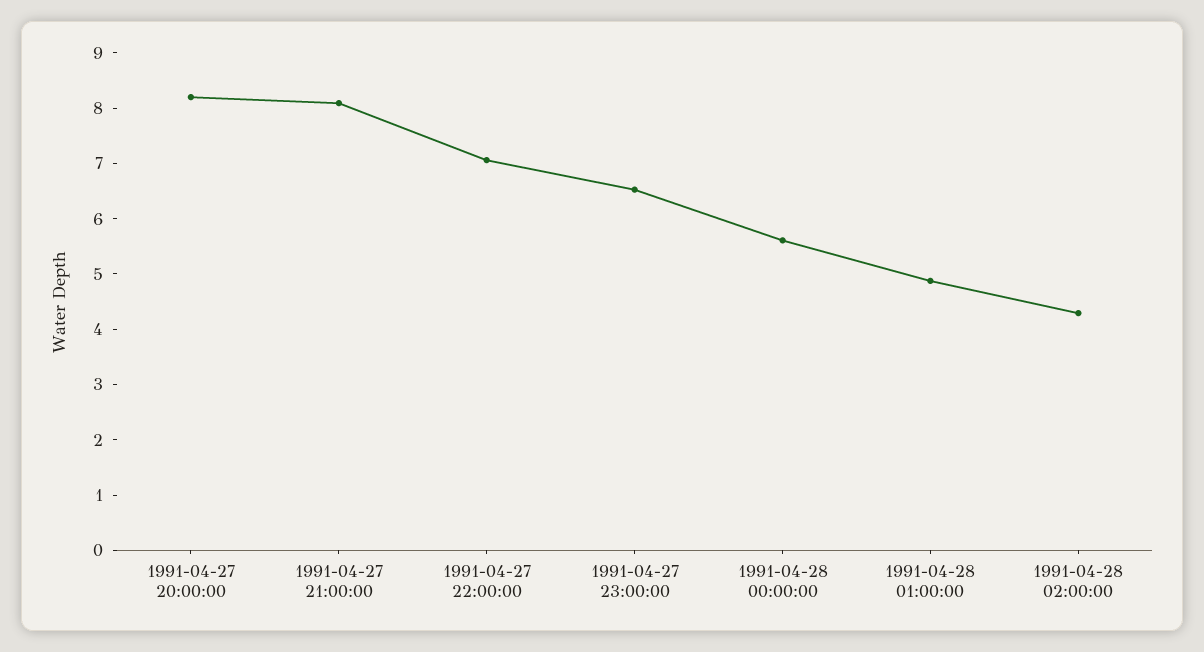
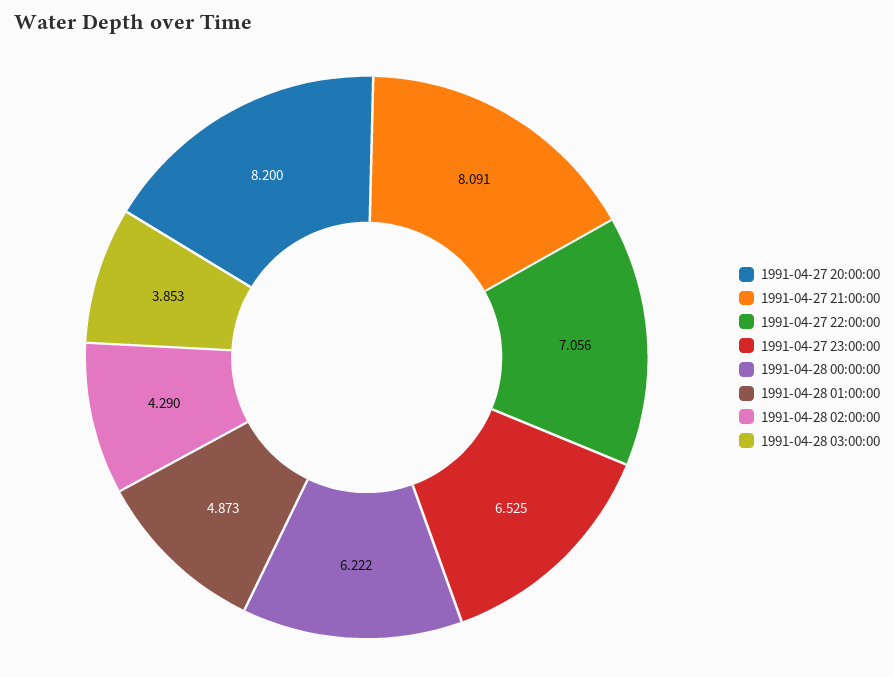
1991-04-28 00:00:00: 5.6 -> 6.222
1991-04-28 03:00:00: none -> 3.853

